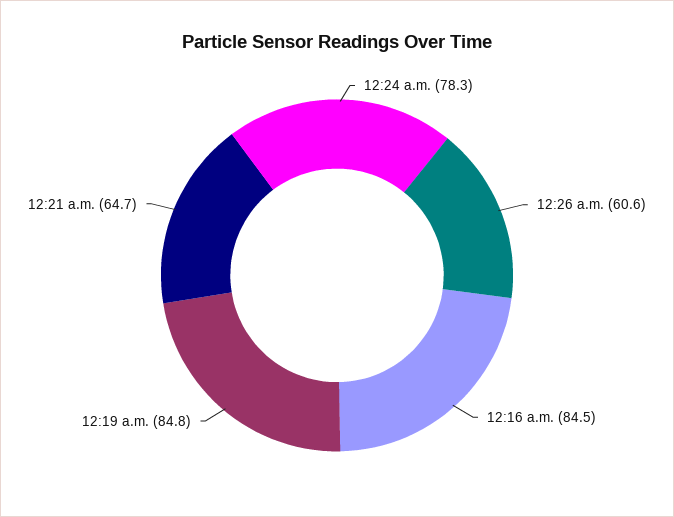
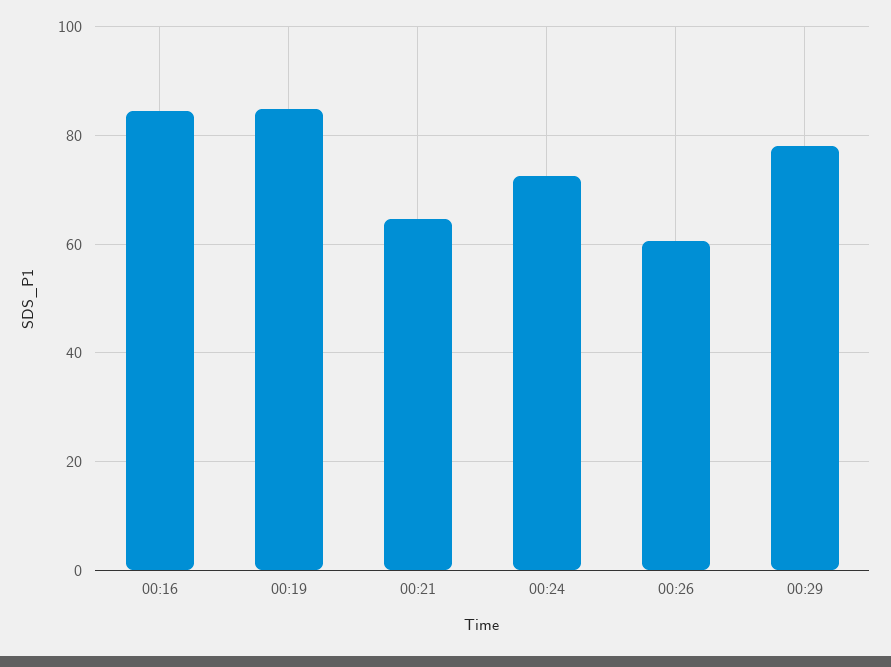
12:24 a.m.: 78.3 -> 72
00:29: none -> 78

